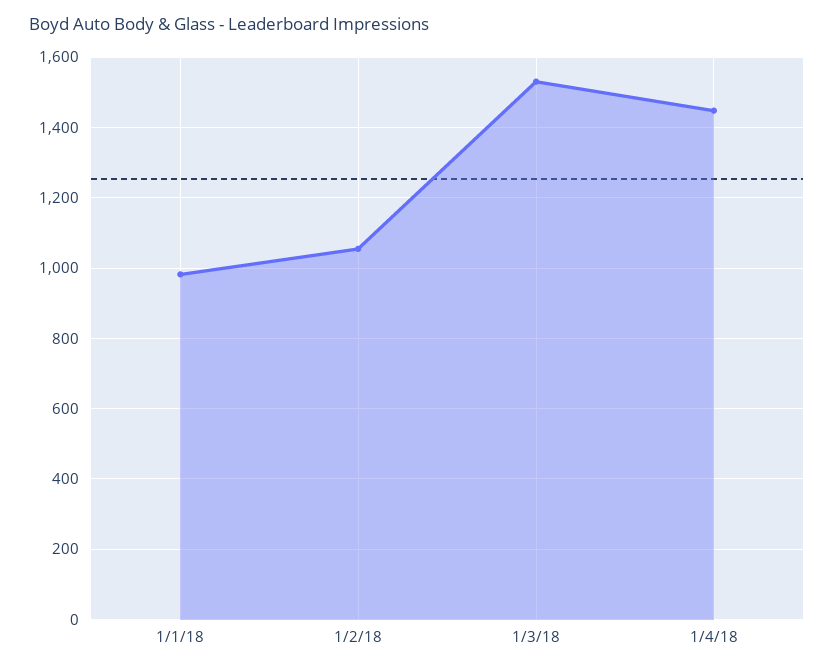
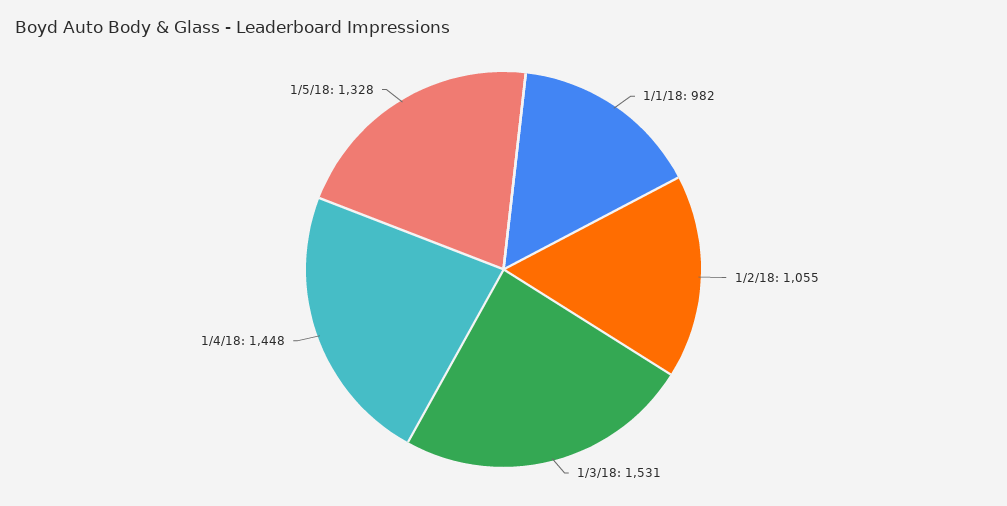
1/5/18: none -> 1328

